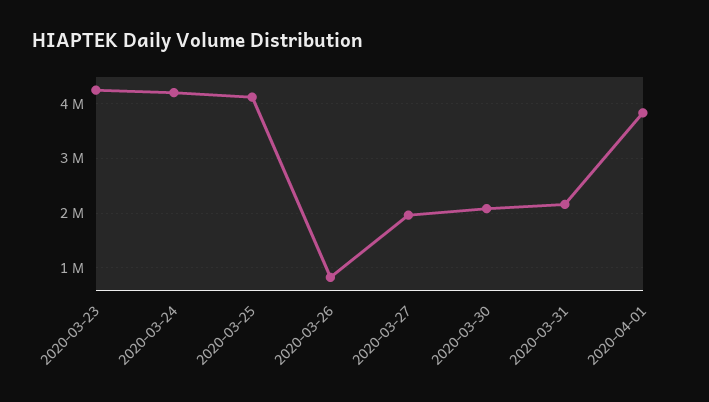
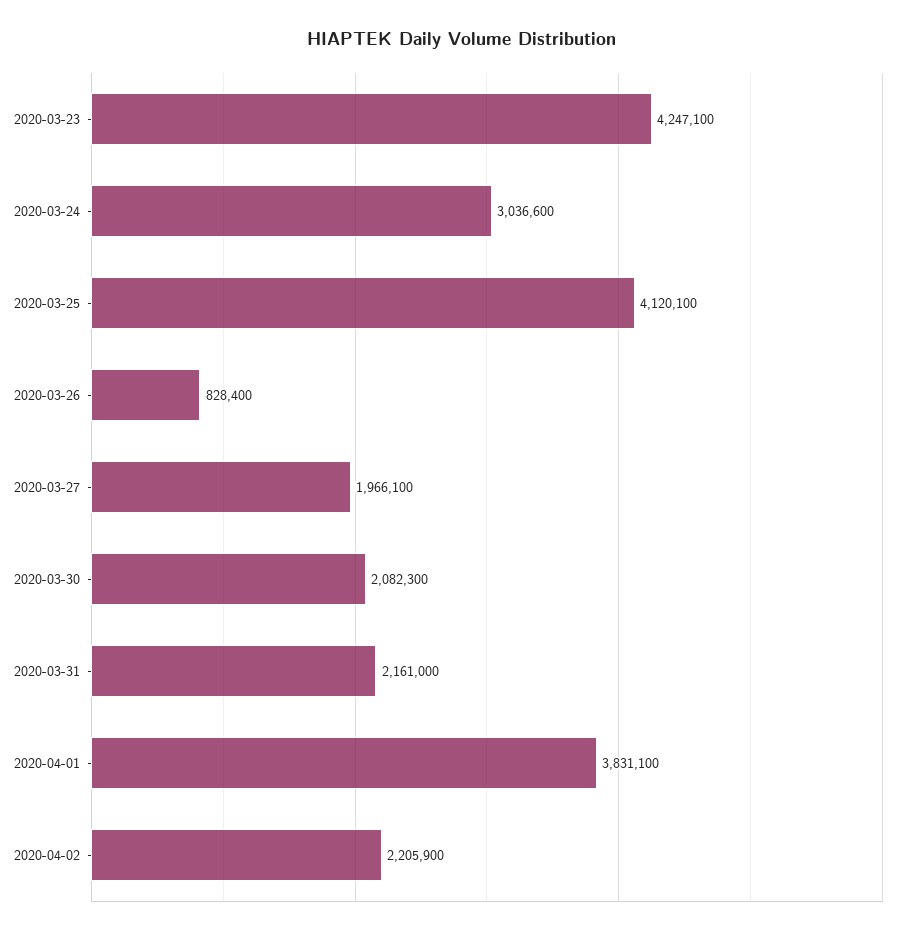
2020-03-24: 4200000 -> 3036600
2020-04-02: none -> 2205900

